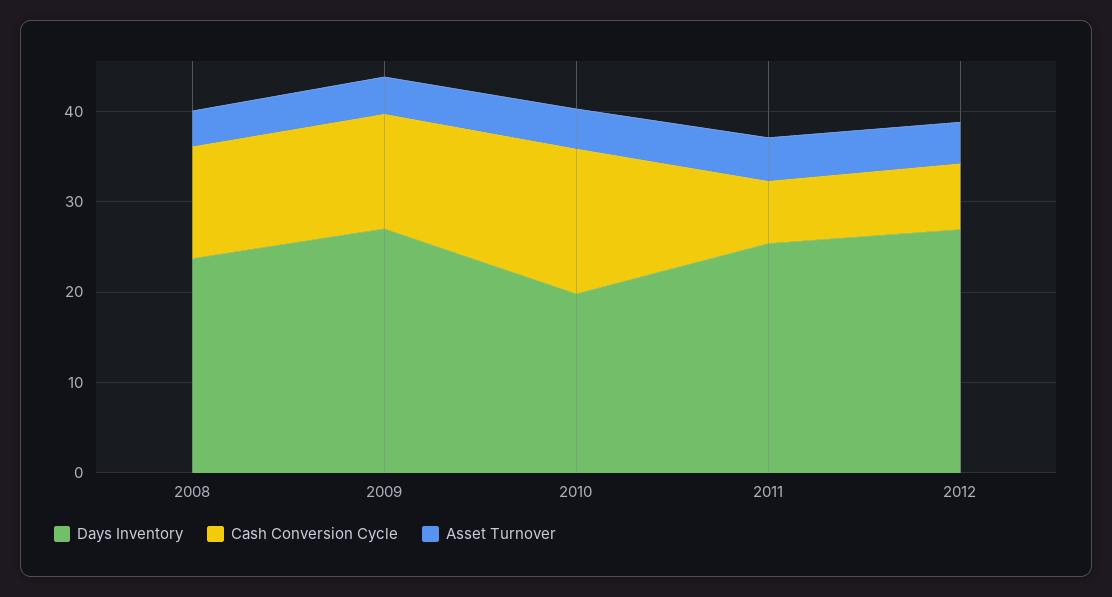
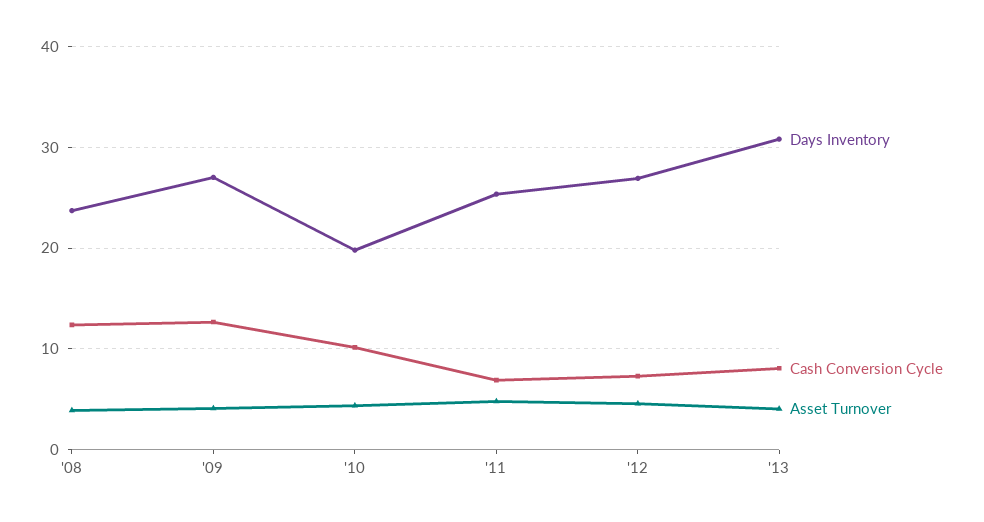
Cash Conversion Cycle, 2010: 16 -> 10
Days Inventory, '13: none -> 31
Cash Conversion Cycle, '13: none -> 8
Asset Turnover, '13: none -> 4

